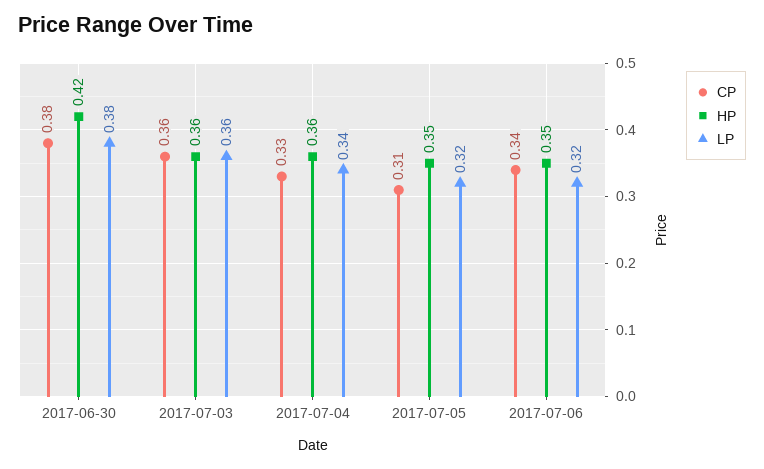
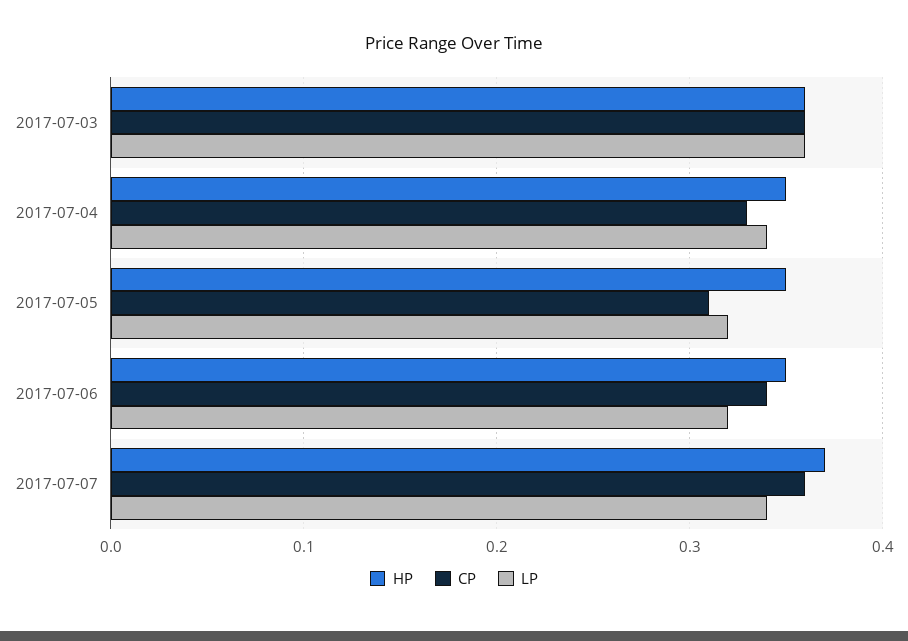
CP, 2017-06-30: 0.38 -> none
HP, 2017-06-30: 0.42 -> none
LP, 2017-06-30: 0.38 -> none
HP, 2017-07-04: 0.36 -> 0.35
HP, 2017-07-07: none -> 0.37
CP, 2017-07-07: none -> 0.36
LP, 2017-07-07: none -> 0.34

